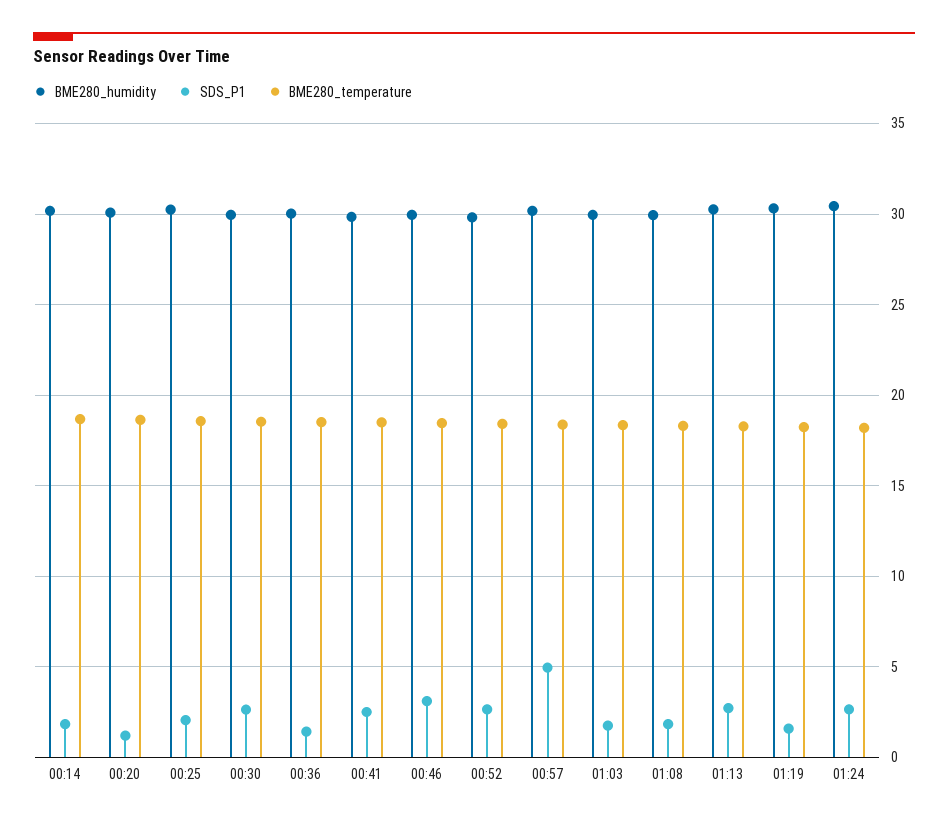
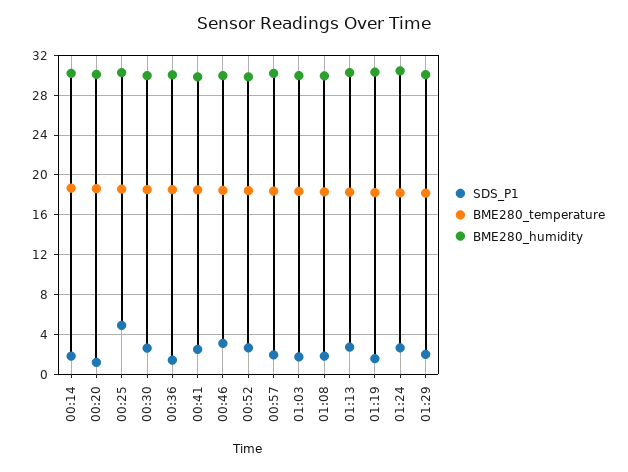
SDS_P1, 00:25: 2 -> 5
SDS_P1, 00:57: 5 -> 2
SDS_P1, 01:29: none -> 2
BME280_temperature, 01:29: none -> 18
BME280_humidity, 01:29: none -> 30

